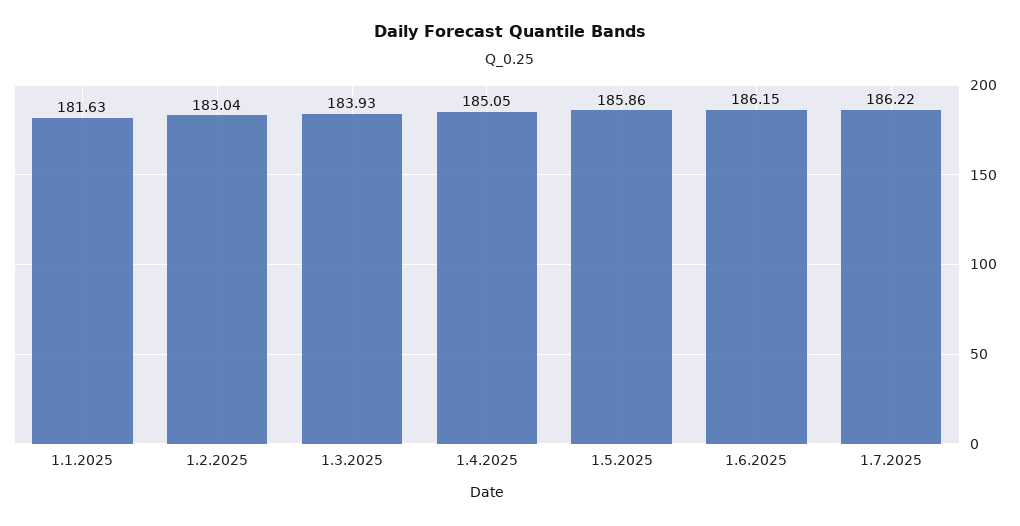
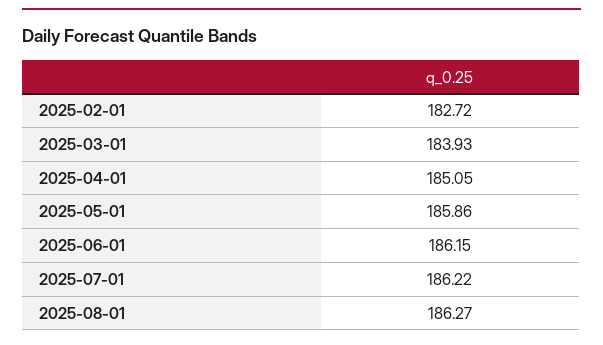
1.1.2025: 181.63 -> none
1.2.2025: 183.04 -> 182.72
2025-08-01: none -> 186.27

